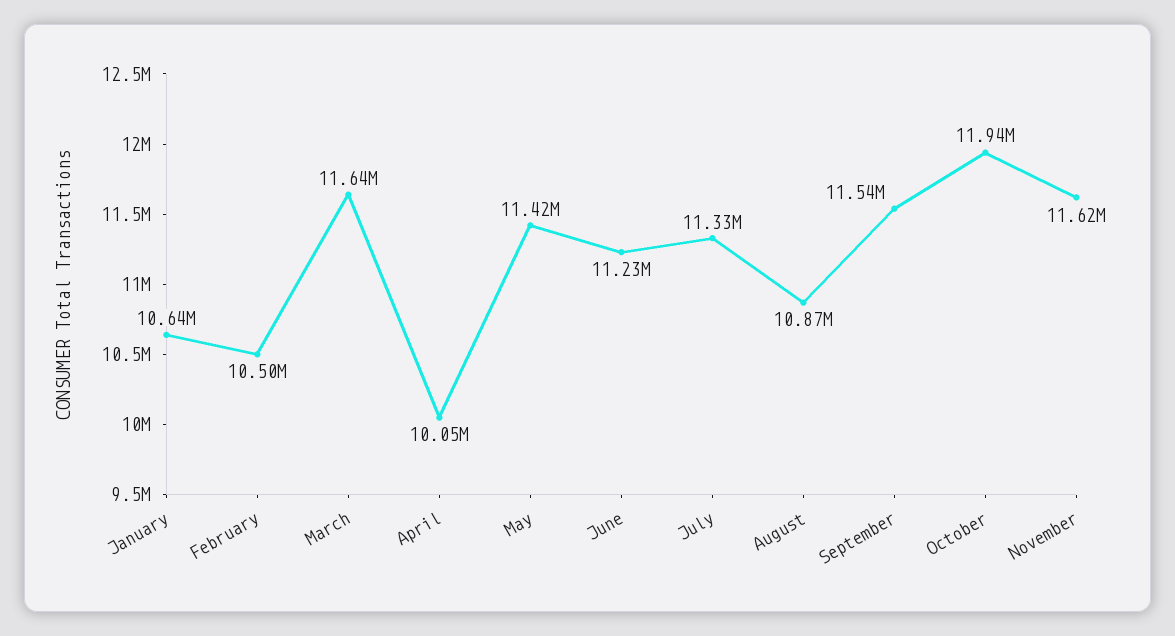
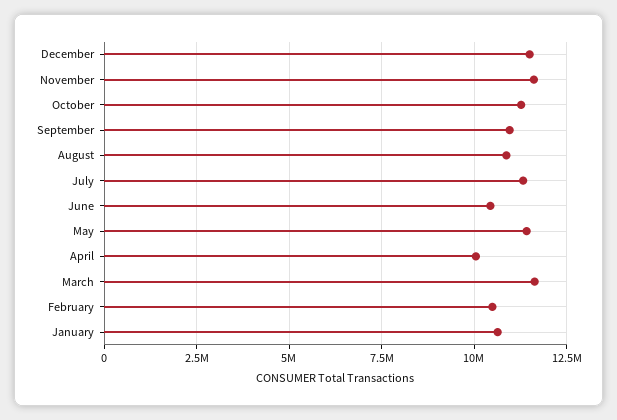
June: 11230000 -> 10500000
September: 11540000 -> 11000000
October: 11940000 -> 11250000
December: none -> 11500000

